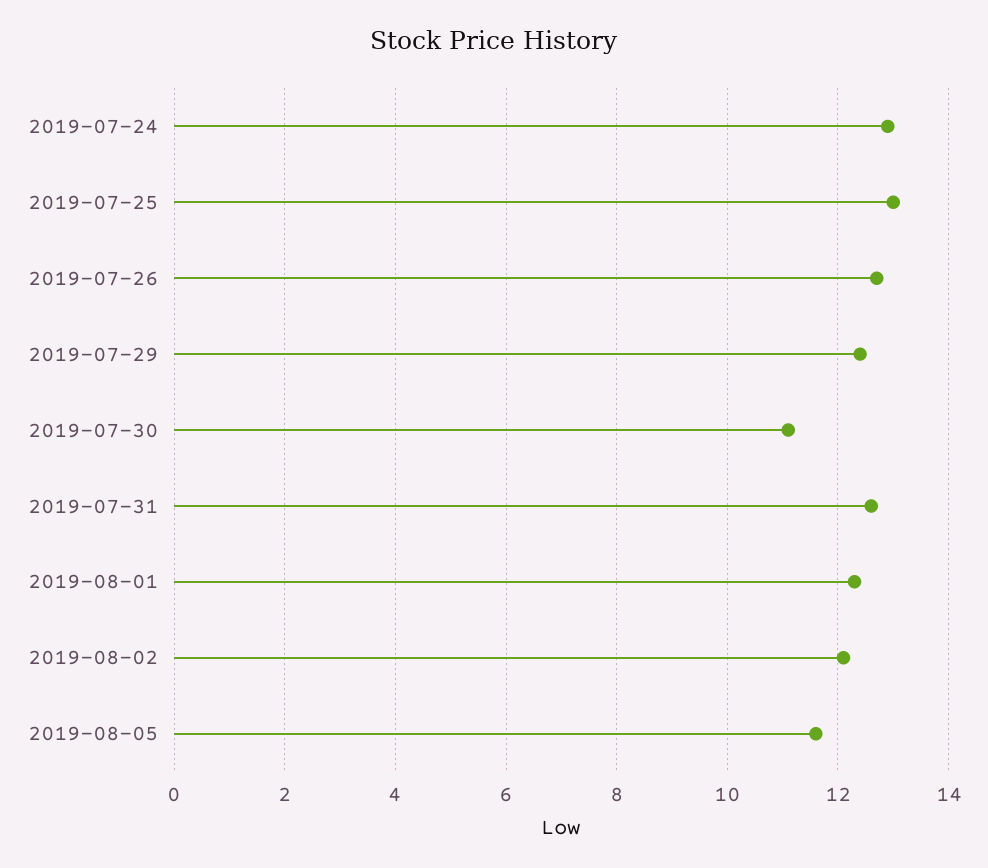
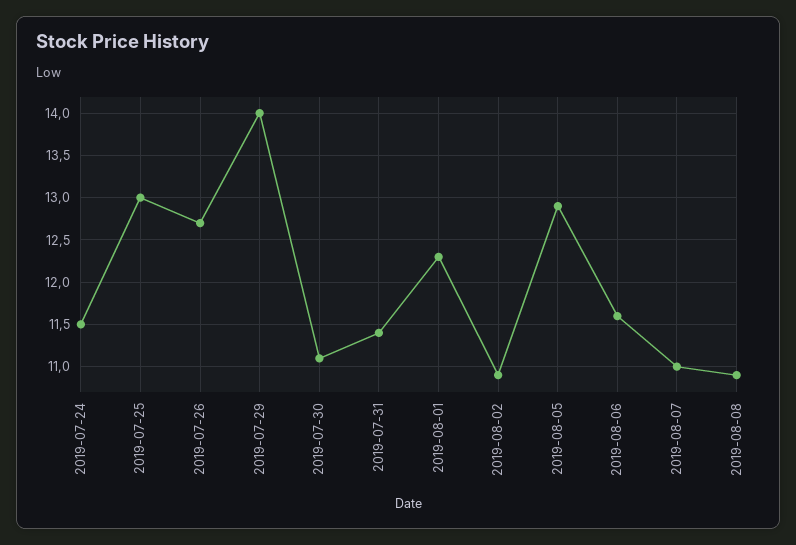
2019-07-24: 13 -> 11.5
2019-07-29: 12.5 -> 14
2019-07-31: 12.5 -> 11.4
2019-08-02: 12 -> 10.9
2019-08-05: 11.5 -> 12.9
2019-08-06: none -> 11.6
2019-08-07: none -> 11
2019-08-08: none -> 10.9

